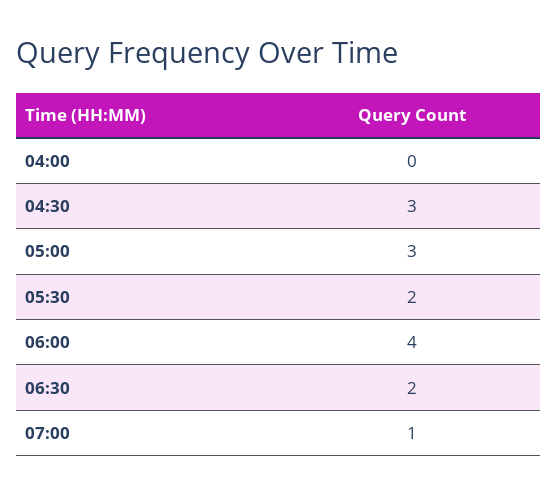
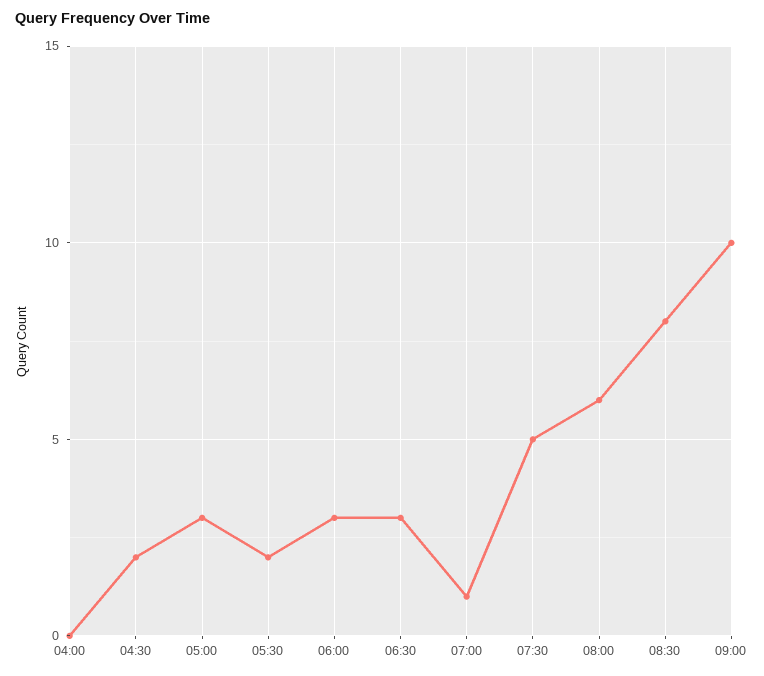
04:30: 3 -> 2
06:00: 4 -> 3
06:30: 2 -> 3
07:30: none -> 5
08:00: none -> 6
08:30: none -> 8
09:00: none -> 10

